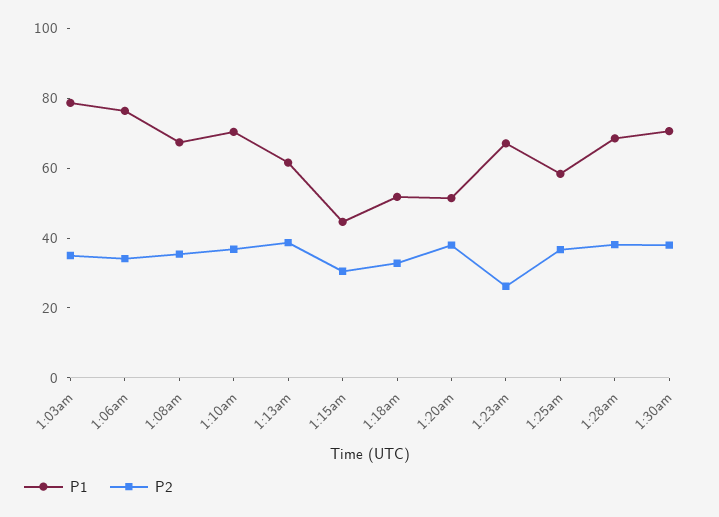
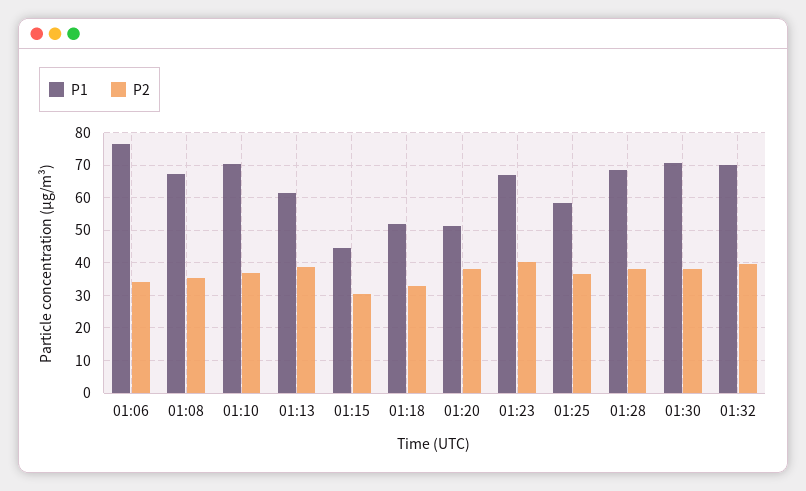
P1, 1:03am: 80 -> none
P2, 1:03am: 35 -> none
P2, 1:23am: 25 -> 40
P1, 01:32: none -> 70
P2, 01:32: none -> 40

